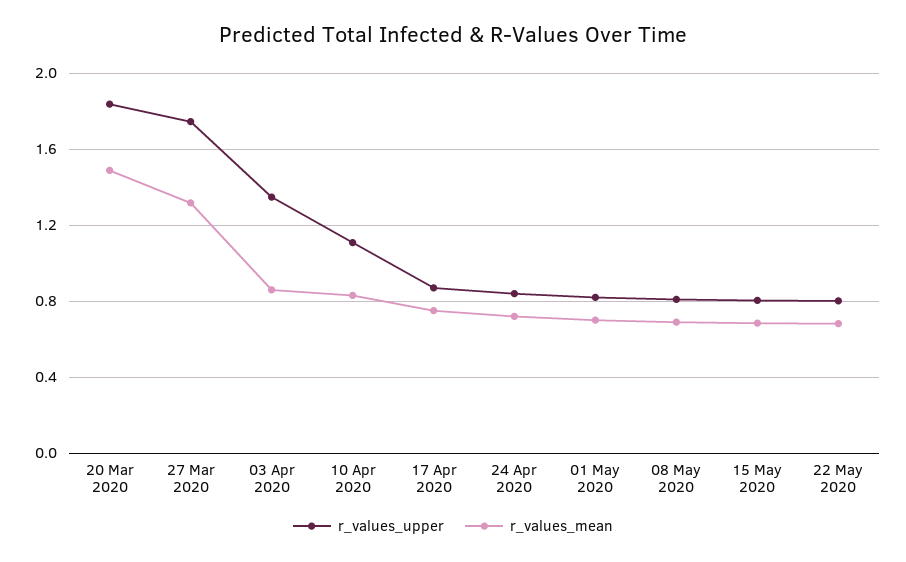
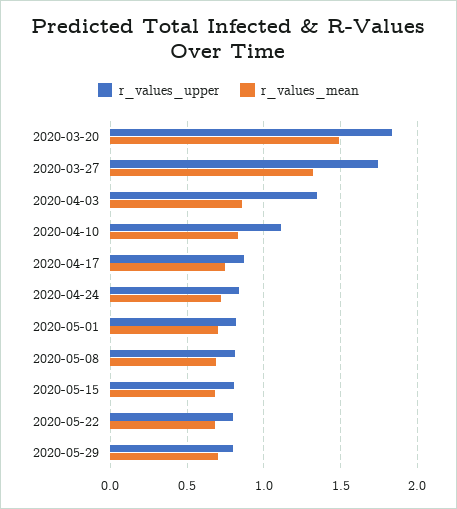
r_values_upper, 2020-05-29: none -> 0.8
r_values_mean, 2020-05-29: none -> 0.7

